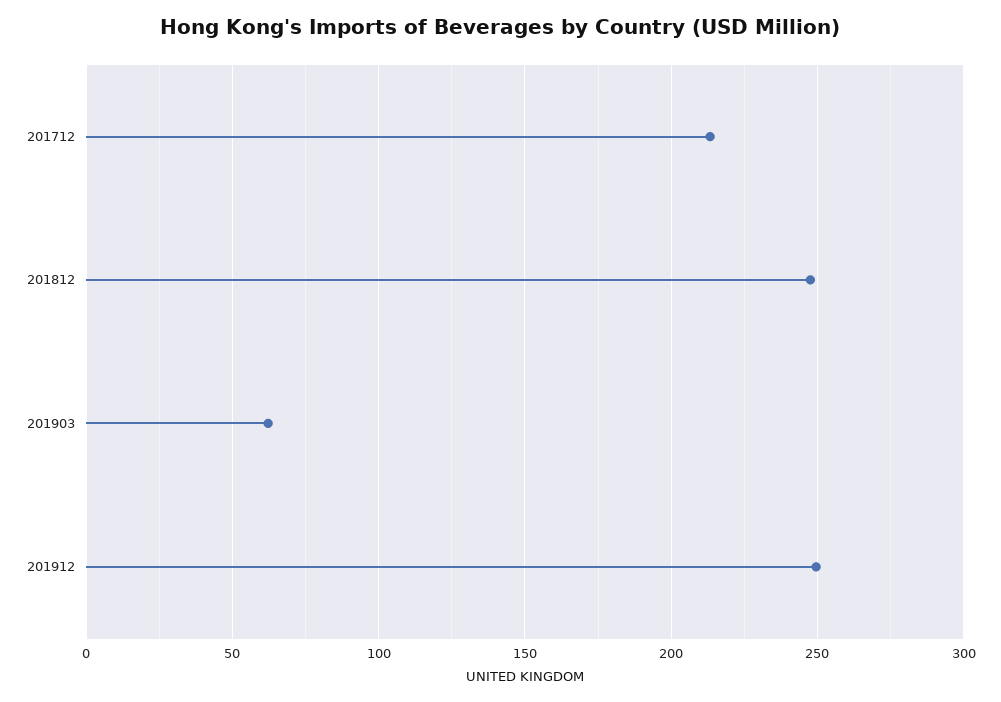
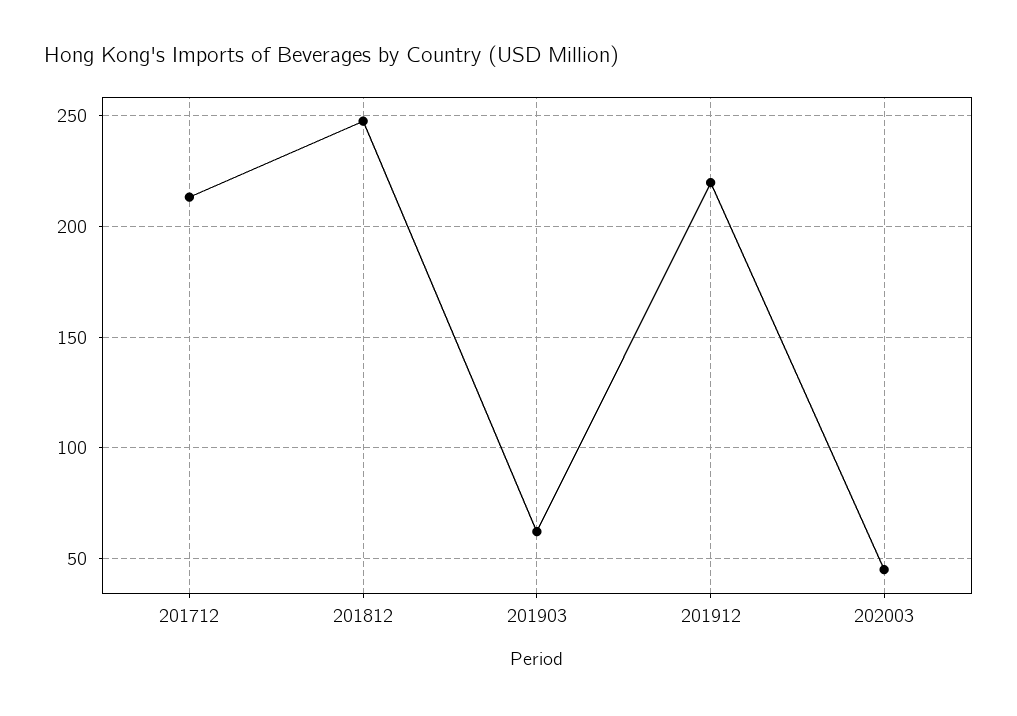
201912: 250 -> 220
202003: none -> 45

